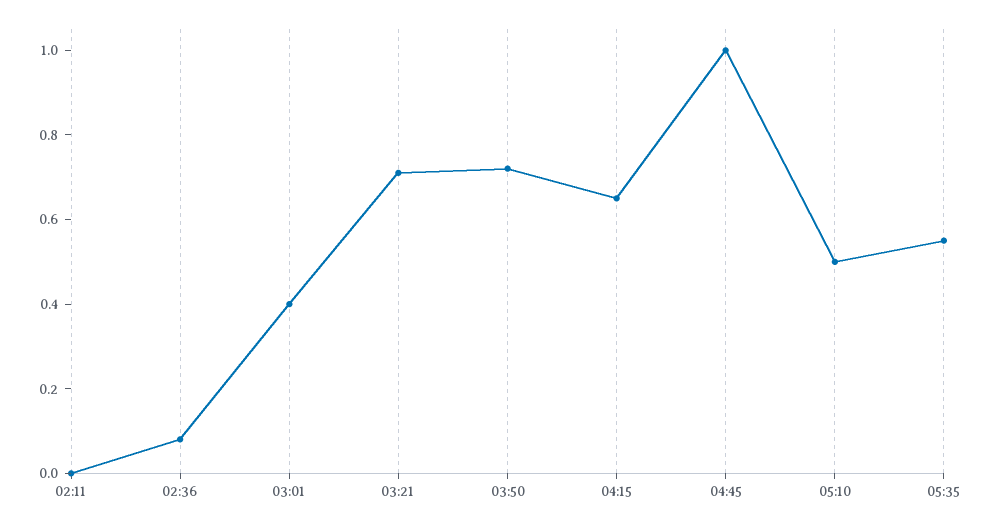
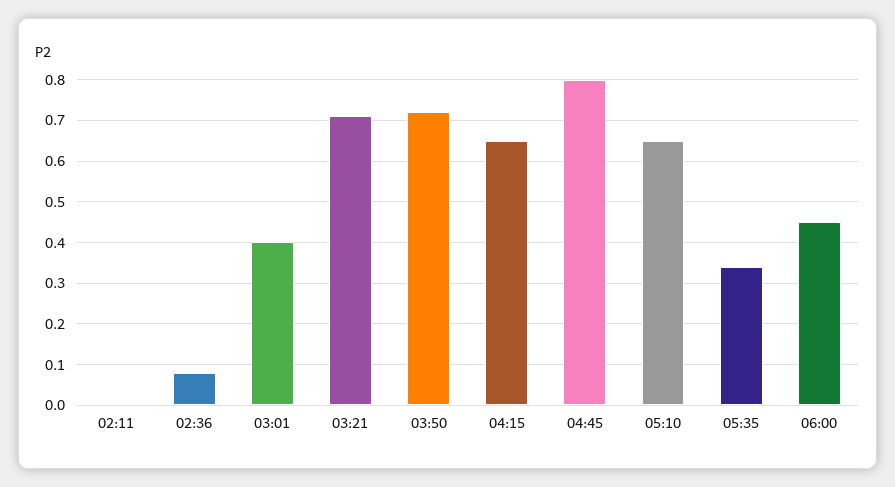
04:45: 1 -> 0.8
05:10: 0.5 -> 0.65
05:35: 0.55 -> 0.35
06:00: none -> 0.45

